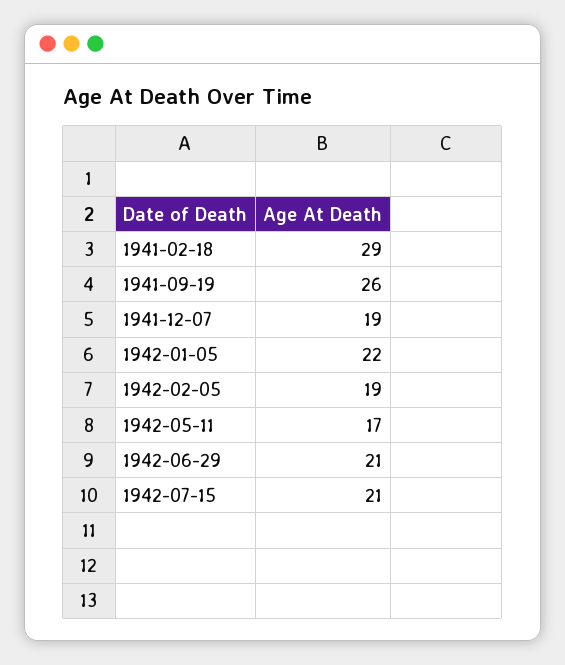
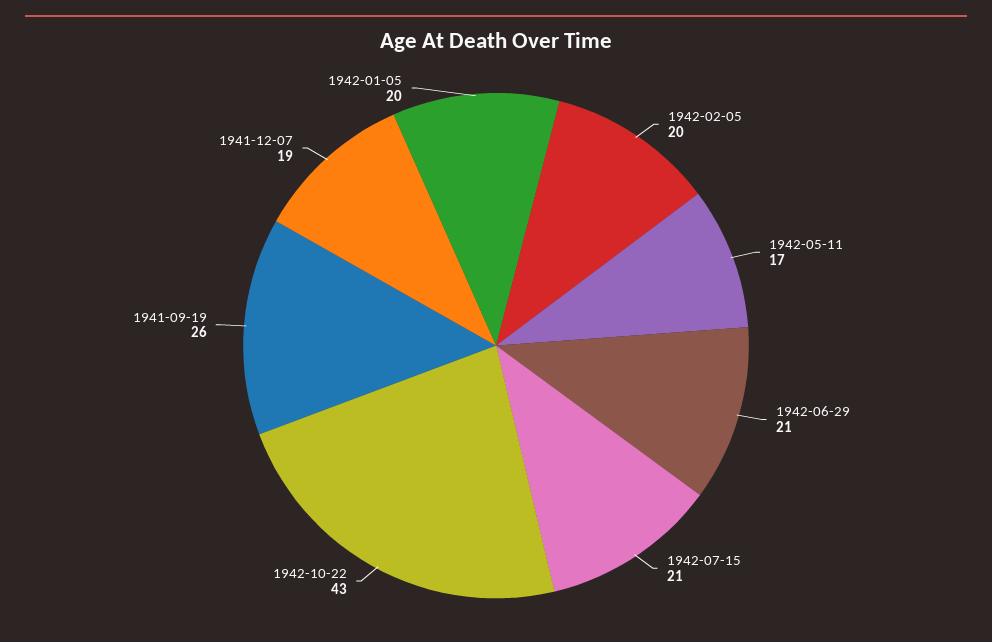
1941-02-18: 29 -> none
1942-01-05: 22 -> 20
1942-02-05: 19 -> 20
1942-10-22: none -> 43

